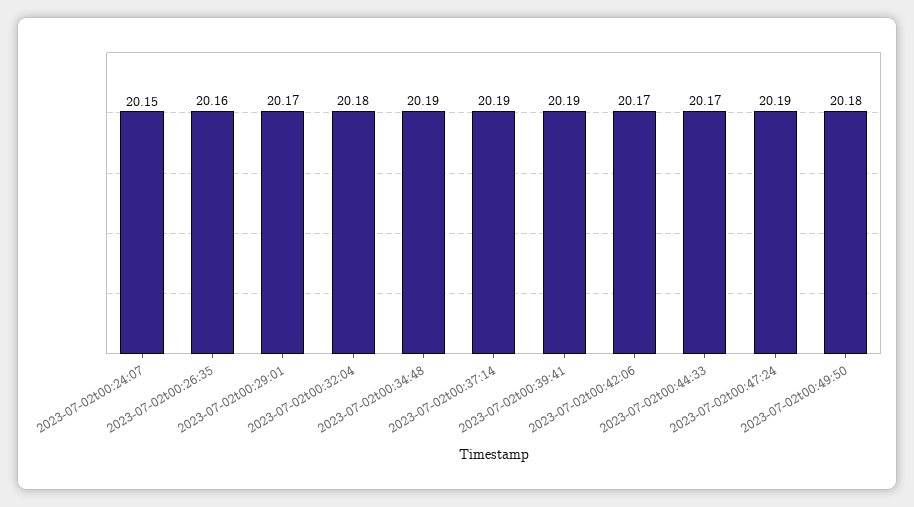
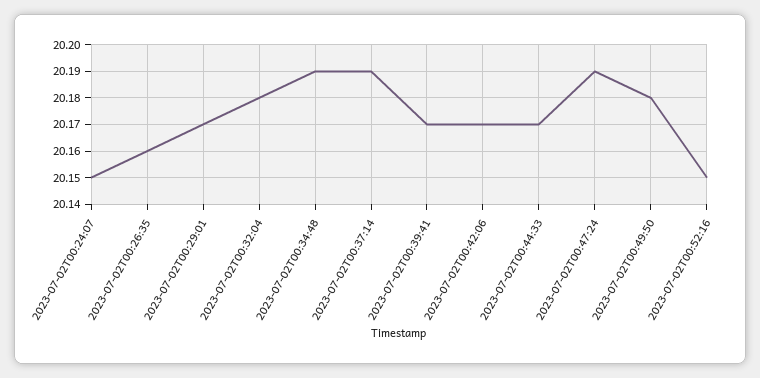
2023-07-02t00:39:41: 20.19 -> 20.17
2023-07-02T00:52:16: none -> 20.15

